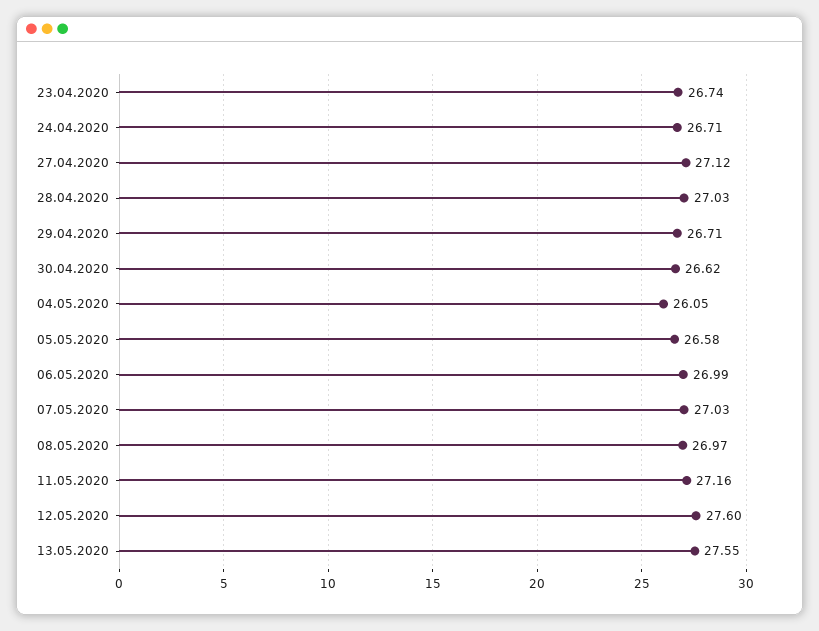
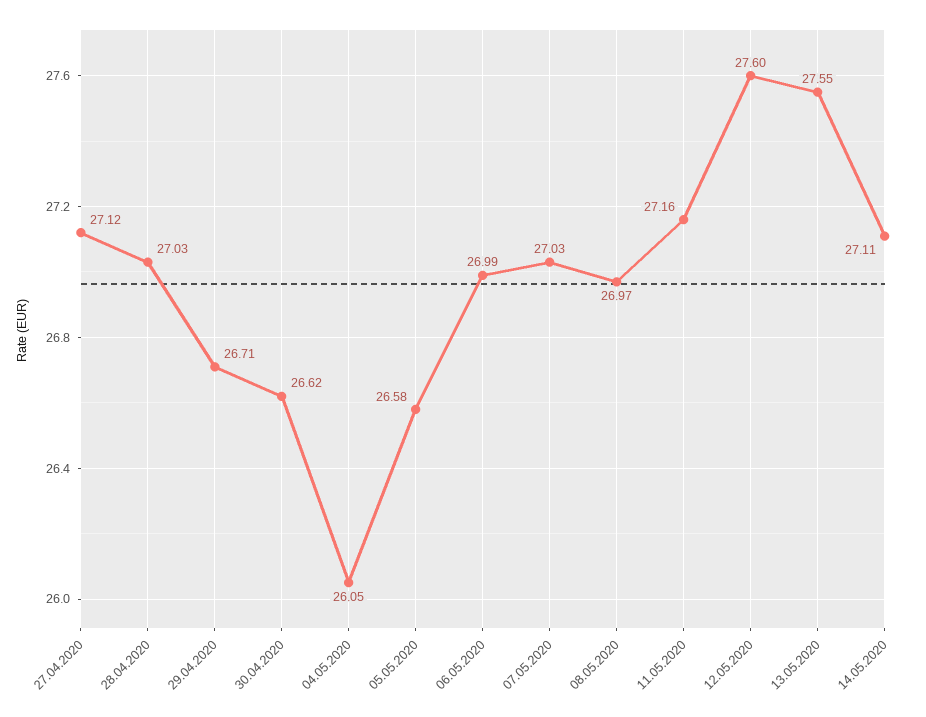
23.04.2020: 26.74 -> none
24.04.2020: 26.71 -> none
14.05.2020: none -> 27.11

